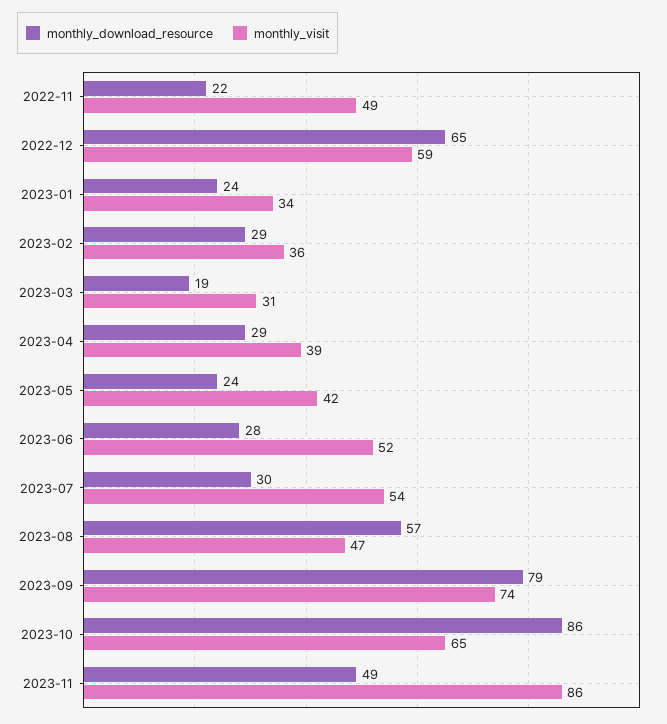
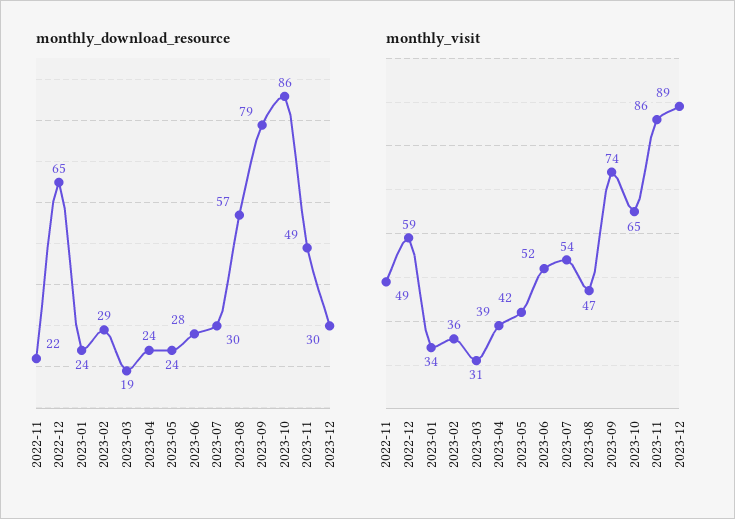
monthly_download_resource, 2023-04: 29 -> 24
monthly_download_resource, 2023-12: none -> 30
monthly_visit, 2023-12: none -> 89

